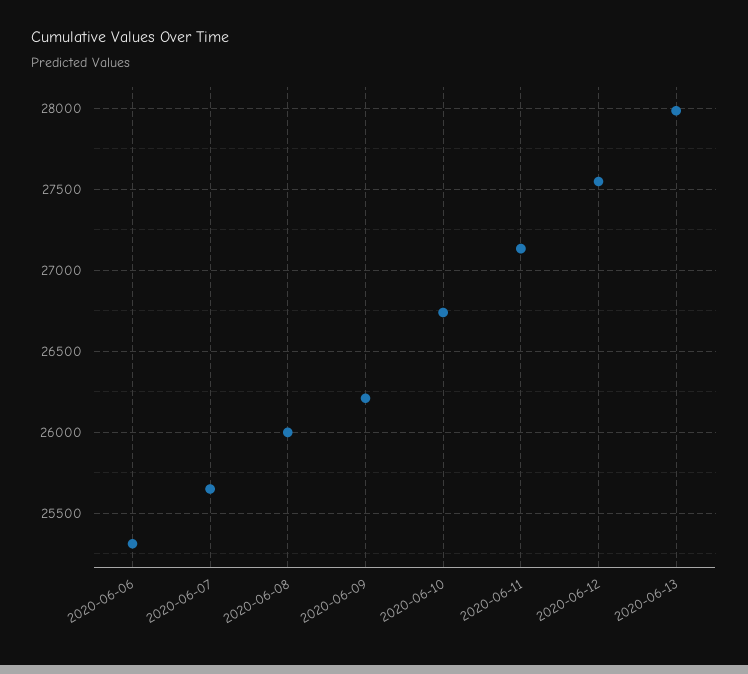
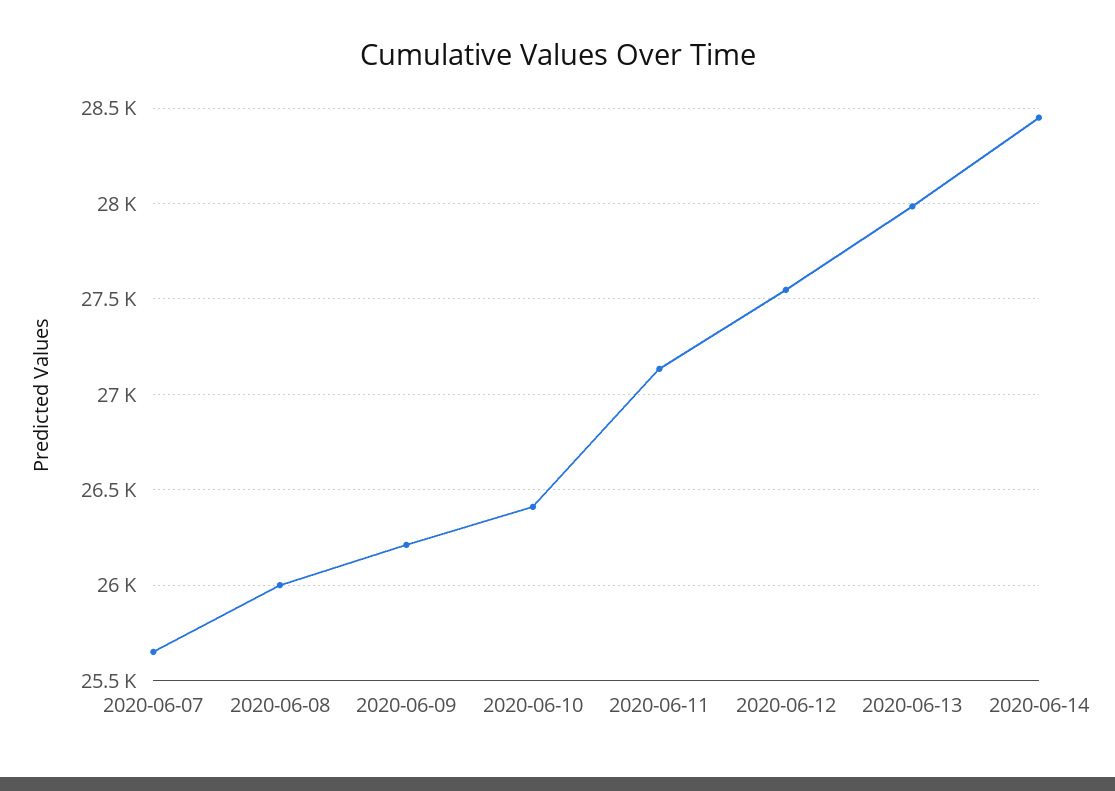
2020-06-06: 25300 -> none
2020-06-10: 26750 -> 26400
2020-06-14: none -> 28450

